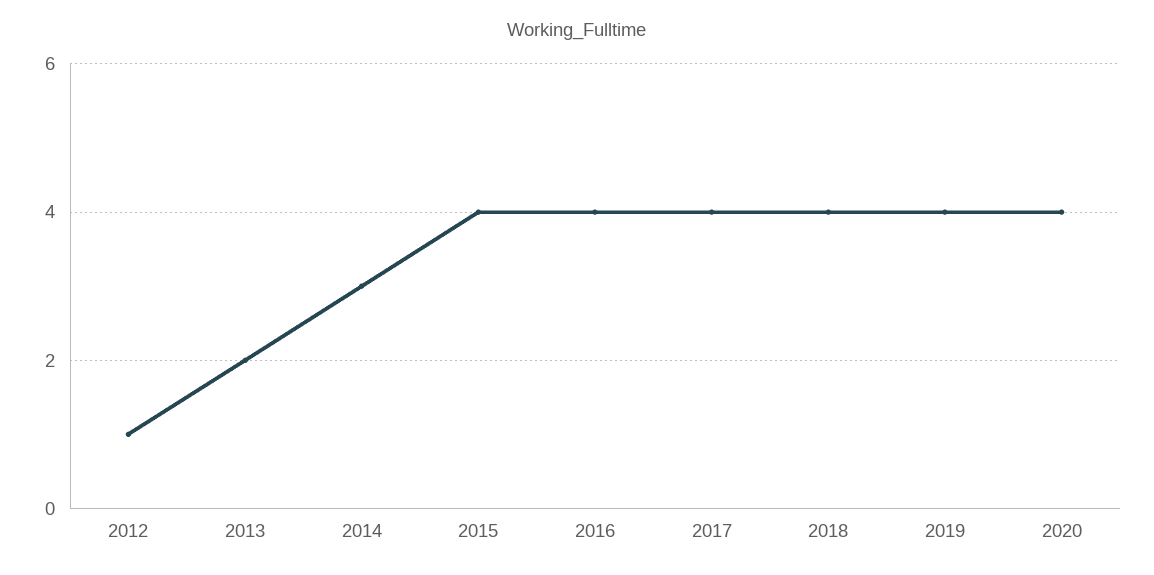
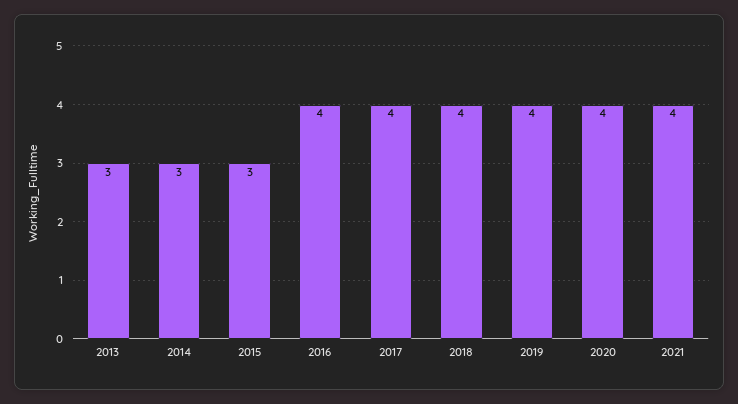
2012: 1 -> none
2013: 2 -> 3
2015: 4 -> 3
2021: none -> 4

